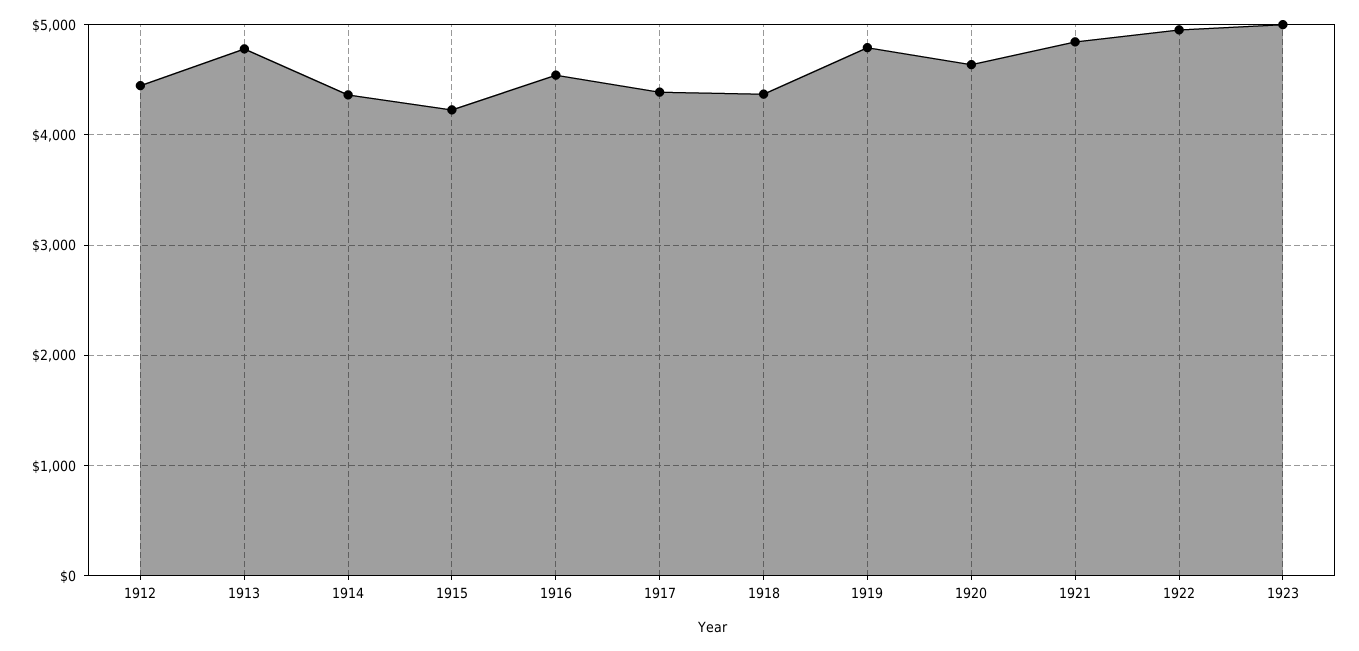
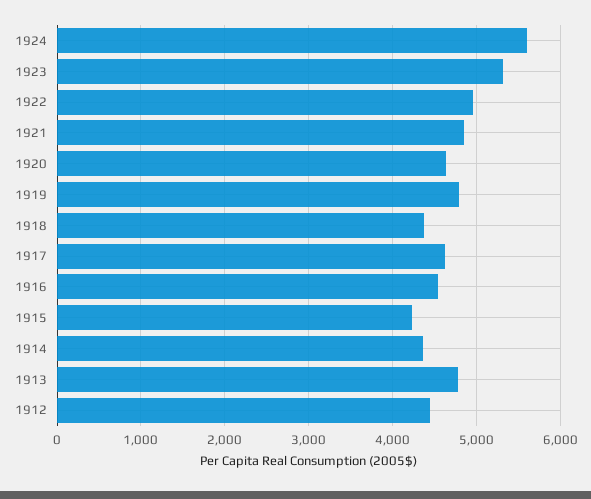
1917: 4400 -> 4600
1923: 5000 -> 5300
1924: none -> 5600

